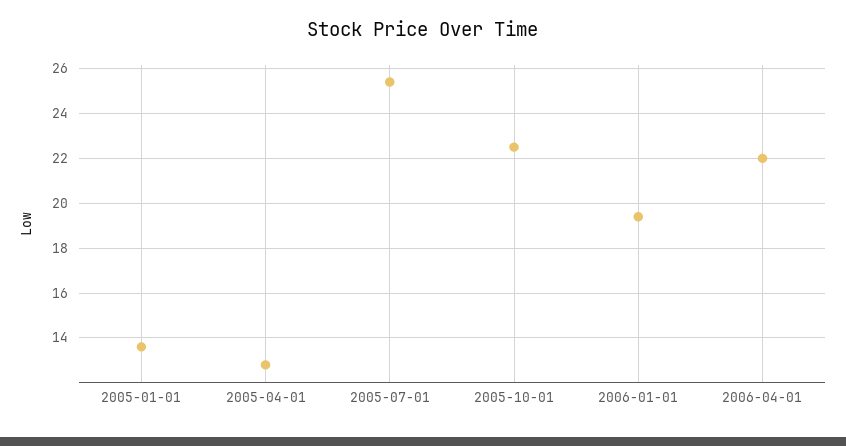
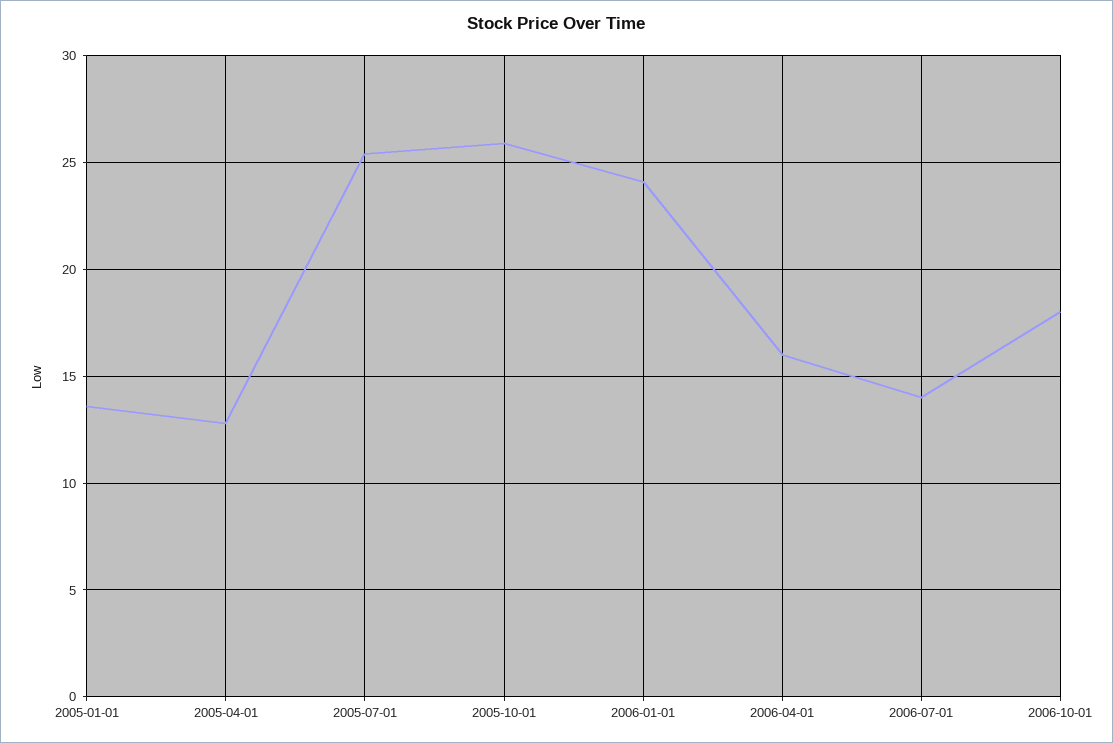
2005-10-01: 22.5 -> 26
2006-01-01: 19.5 -> 24
2006-04-01: 22 -> 16
2006-07-01: none -> 14
2006-10-01: none -> 18

